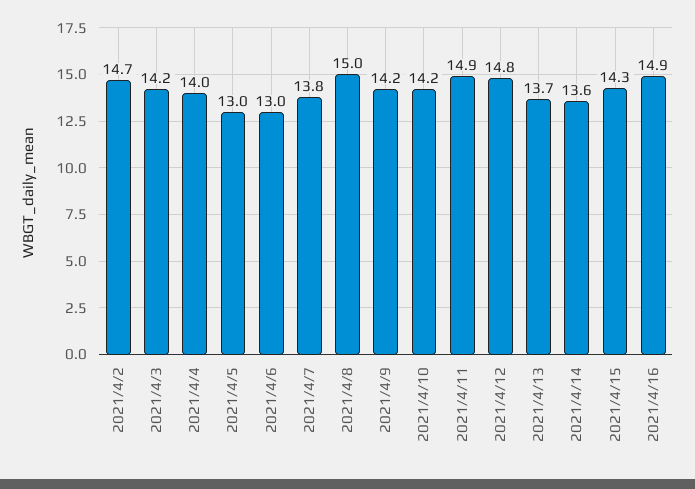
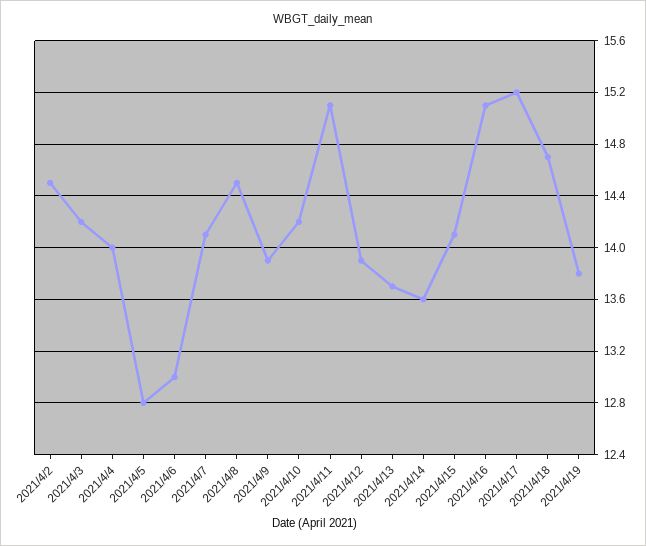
2021/4/2: 14.7 -> 14.5
2021/4/5: 13 -> 12.8
2021/4/7: 13.8 -> 14.1
2021/4/8: 15 -> 14.5
2021/4/9: 14.2 -> 13.9
2021/4/11: 14.9 -> 15.1
2021/4/12: 14.8 -> 13.9
2021/4/15: 14.3 -> 14.1
2021/4/16: 14.9 -> 15.1
2021/4/17: none -> 15.2
2021/4/18: none -> 14.7
2021/4/19: none -> 13.8

